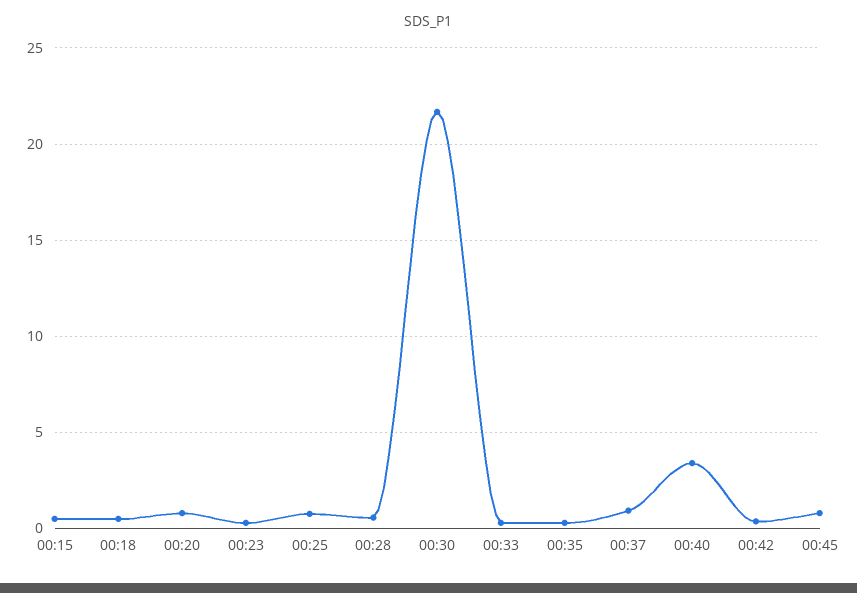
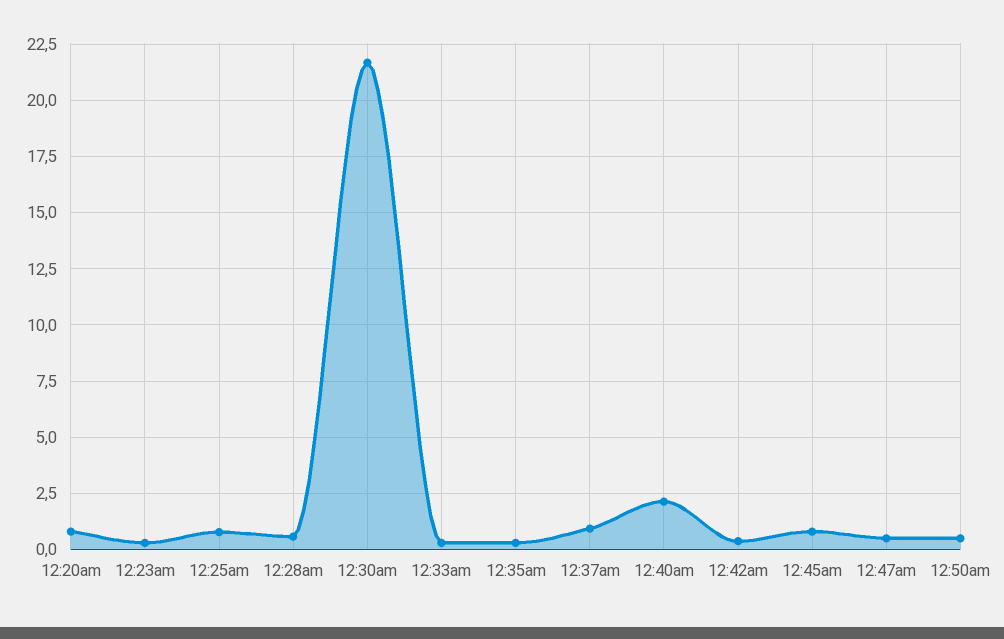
00:15: 0.5 -> none
00:18: 0.5 -> none
00:40: 3.5 -> 2
12:47am: none -> 0.5
12:50am: none -> 0.5

